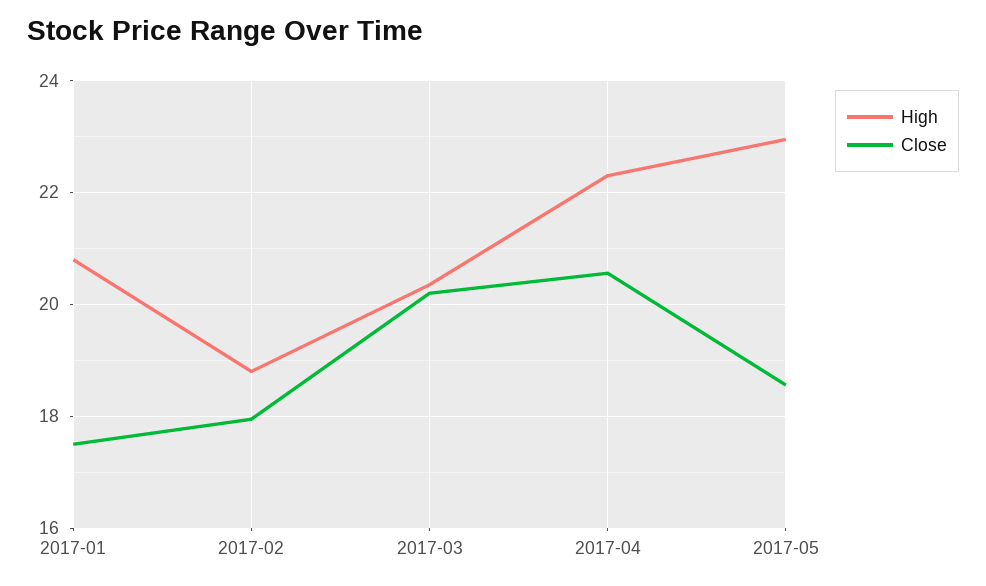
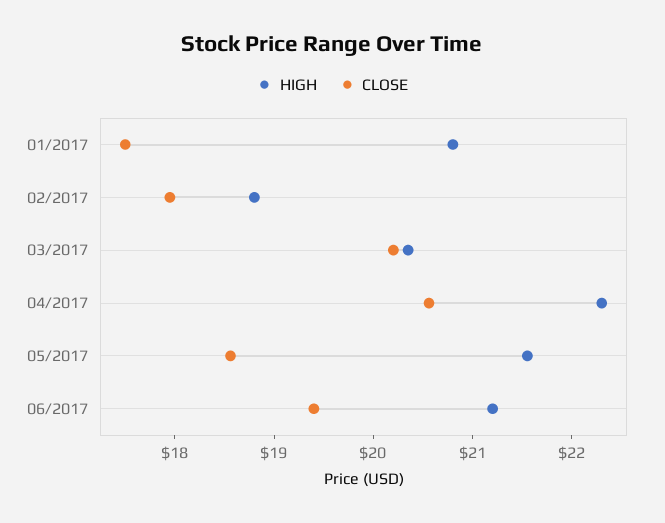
High, 2017-05: 23 -> 21.6
High, 06/2017: none -> 21.2
Close, 06/2017: none -> 19.4

